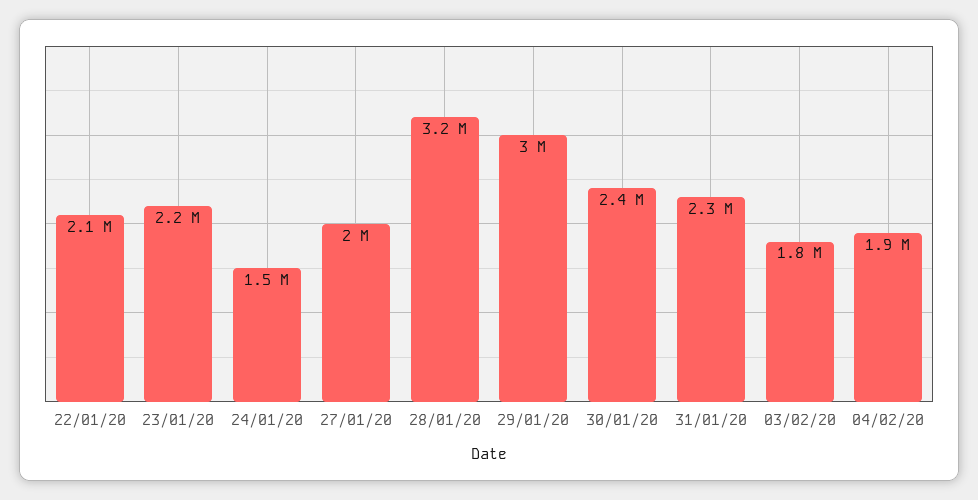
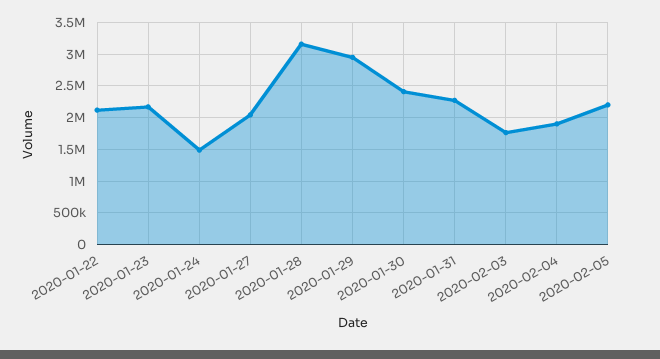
2020-02-05: none -> 2200000

